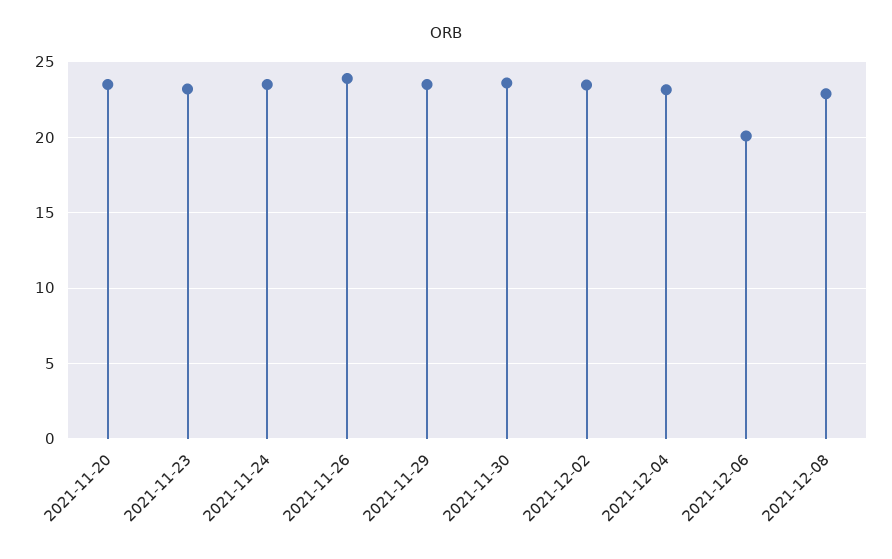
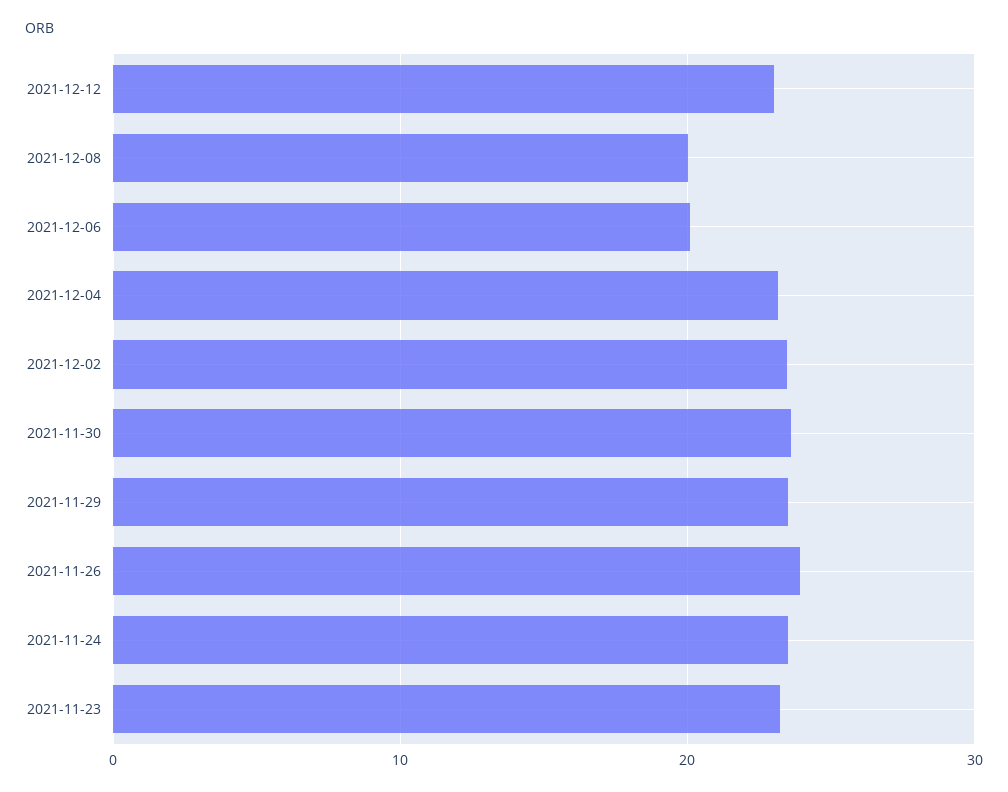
2021-11-20: 23.5 -> none
2021-12-08: 23 -> 20
2021-12-12: none -> 23

